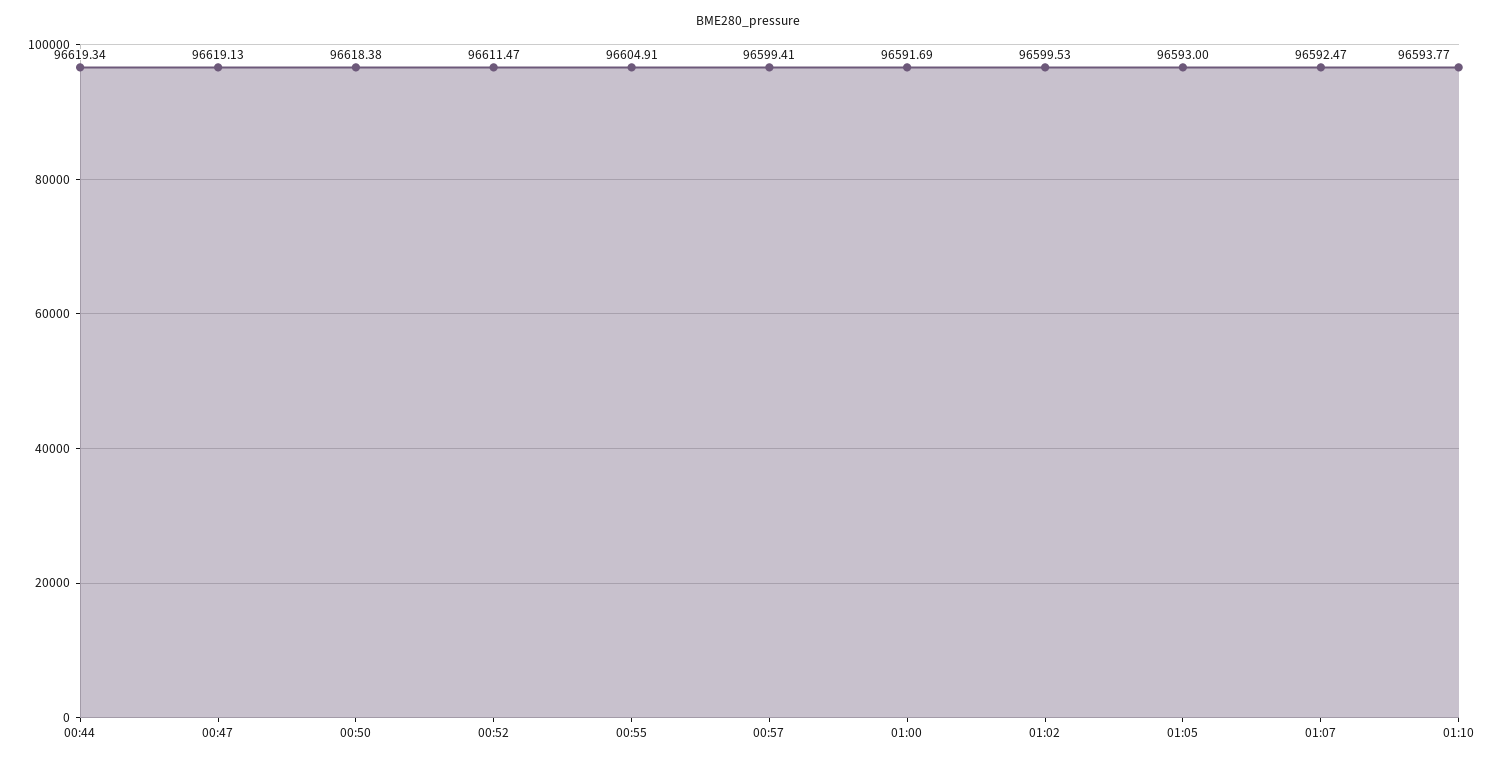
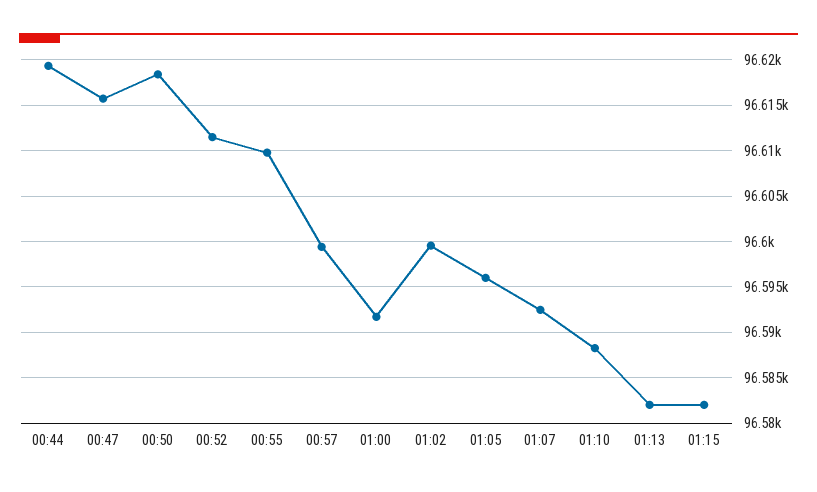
00:47: 96619.13 -> 96616
00:55: 96604.91 -> 96610
01:05: 96593 -> 96596
01:10: 96593.77 -> 96588
01:13: none -> 96582
01:15: none -> 96582

